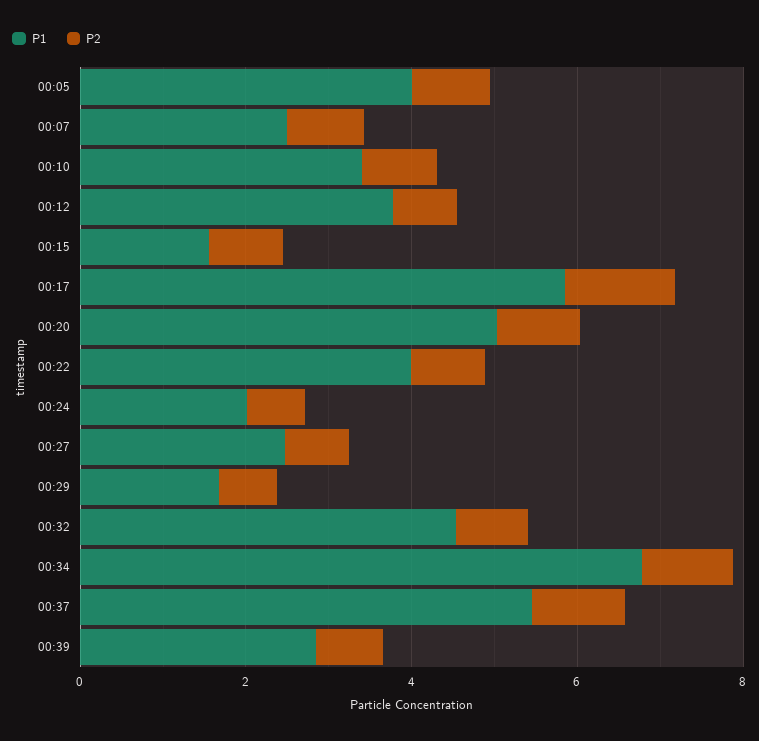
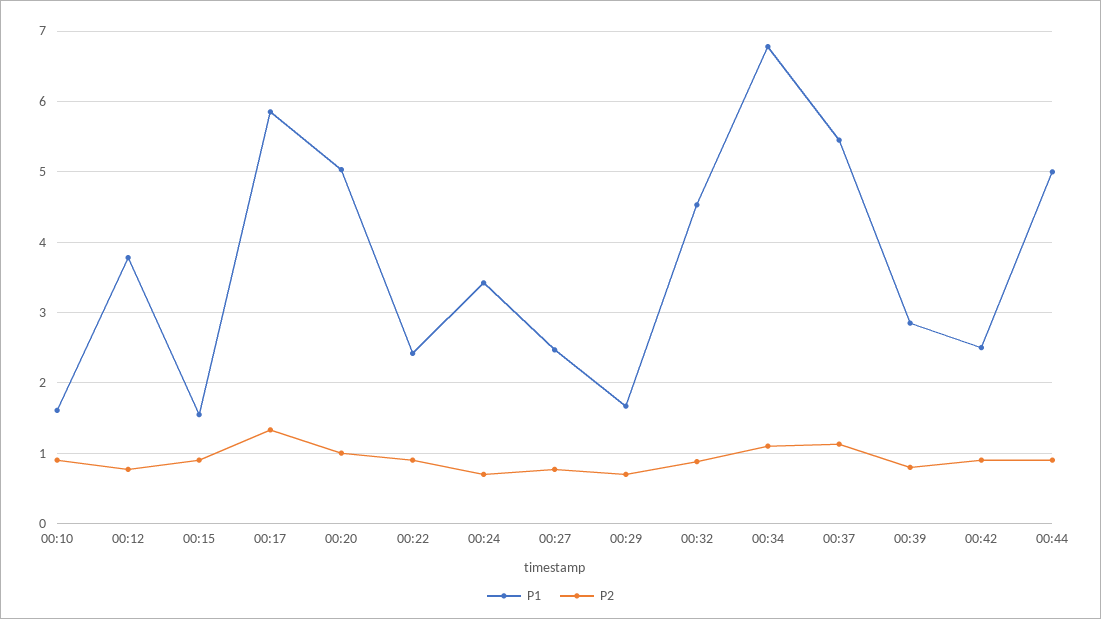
P1, 00:05: 4 -> none
P2, 00:05: 1 -> none
P1, 00:07: 2.5 -> none
P2, 00:07: 1 -> none
P1, 00:10: 3.5 -> 1.6
P1, 00:22: 4 -> 2.4
P1, 00:24: 2 -> 3.4
P1, 00:42: none -> 2.5
P2, 00:42: none -> 0.9
P1, 00:44: none -> 5
P2, 00:44: none -> 0.9

